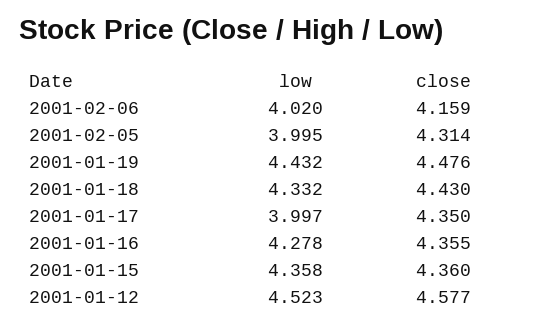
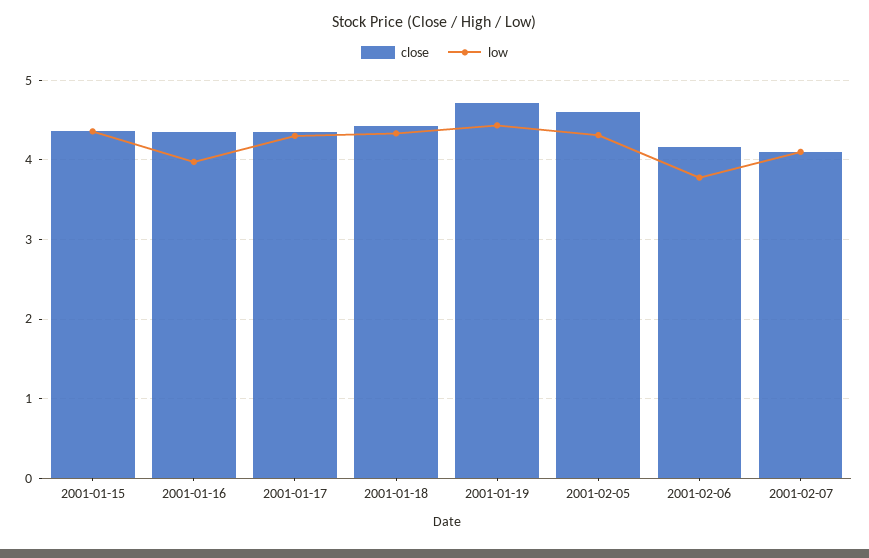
low, 2001-02-06: 4.02 -> 3.8
low, 2001-02-05: 3.995 -> 4.3
close, 2001-02-05: 4.314 -> 4.6
close, 2001-01-19: 4.476 -> 4.7
low, 2001-01-17: 3.997 -> 4.3
low, 2001-01-16: 4.278 -> 4
low, 2001-01-12: 4.523 -> none
close, 2001-01-12: 4.577 -> none
close, 2001-02-07: none -> 4.1
low, 2001-02-07: none -> 4.1

